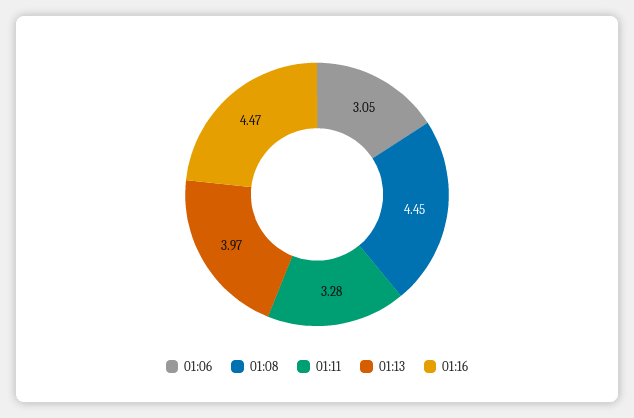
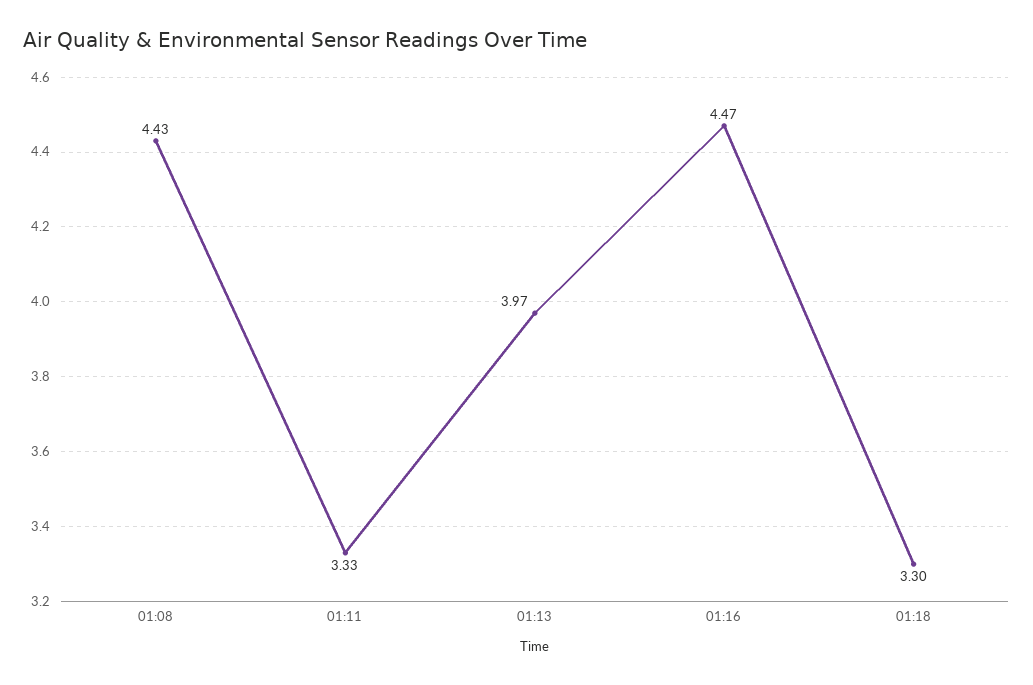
01:06: 3.05 -> none
01:08: 4.45 -> 4.43
01:11: 3.28 -> 3.33
01:18: none -> 3.3

